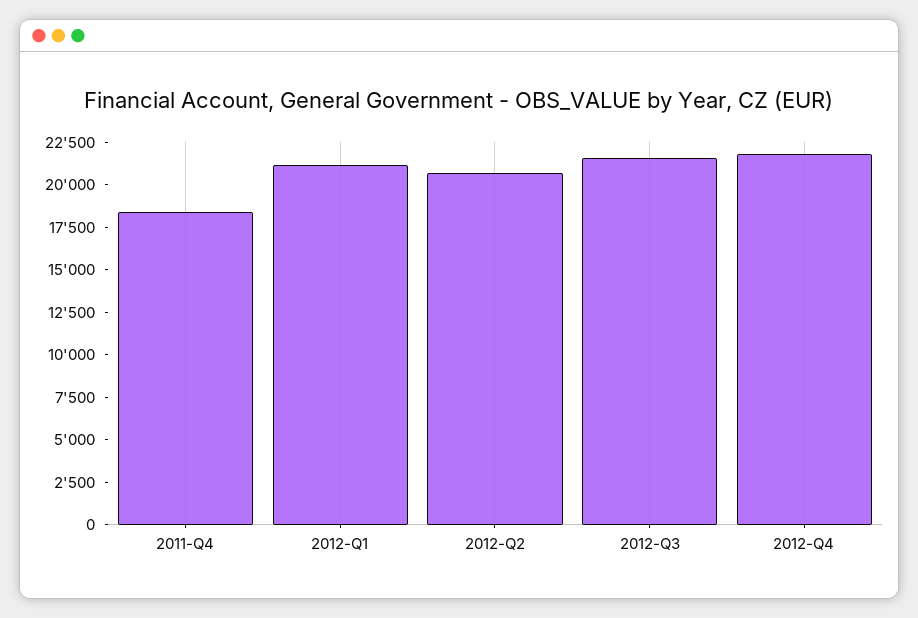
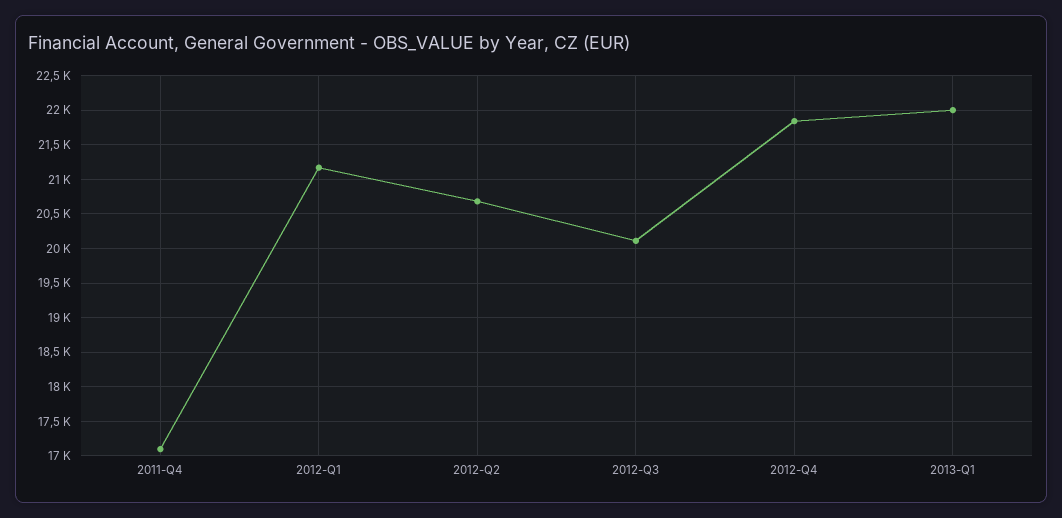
2011-Q4: 18500 -> 17100
2012-Q3: 21500 -> 20100
2013-Q1: none -> 22000

